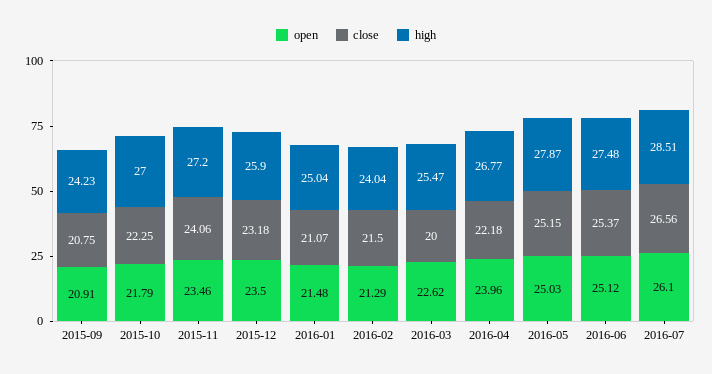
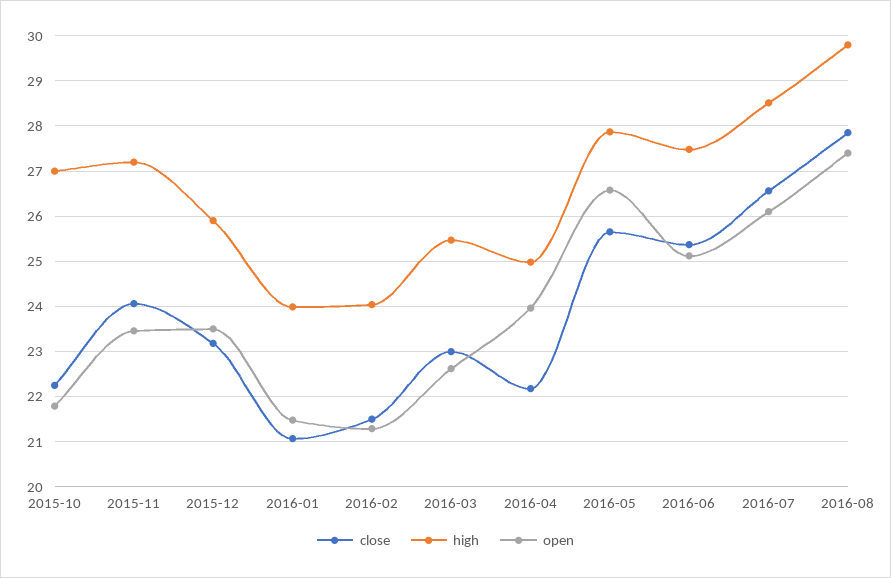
open, 2015-09: 20.91 -> none
close, 2015-09: 20.75 -> none
high, 2015-09: 24.23 -> none
high, 2016-01: 25.04 -> 24
close, 2016-03: 20 -> 23
high, 2016-04: 26.77 -> 25
open, 2016-05: 25.03 -> 26.6
close, 2016-05: 25.15 -> 25.6
close, 2016-08: none -> 27.8
high, 2016-08: none -> 29.8
open, 2016-08: none -> 27.4

